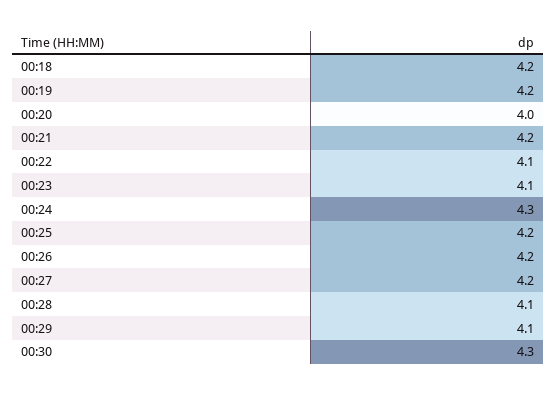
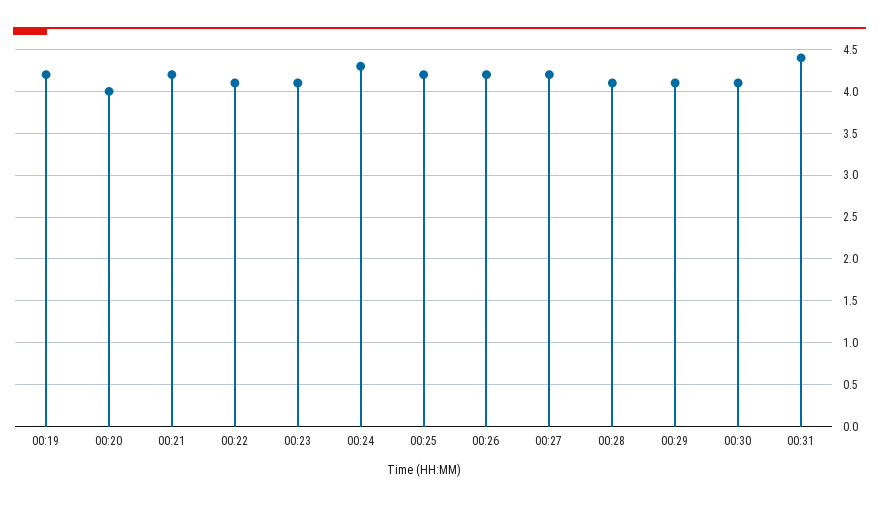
00:18: 4.2 -> none
00:30: 4.3 -> 4.1
00:31: none -> 4.4

